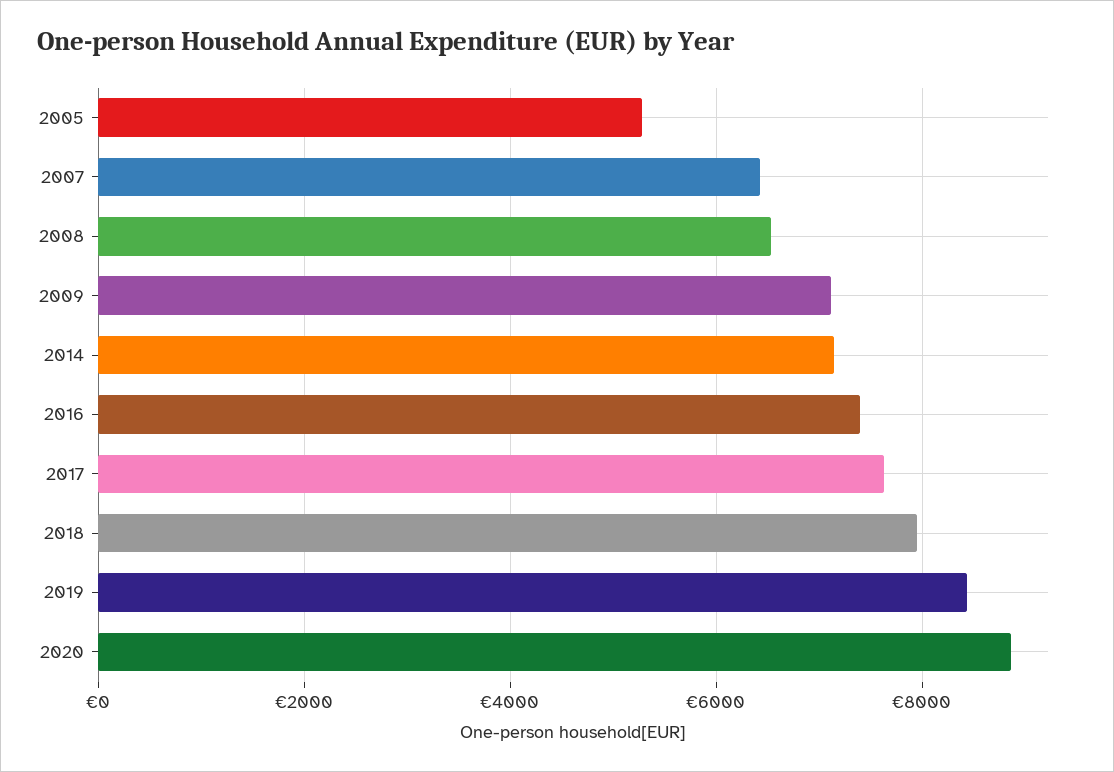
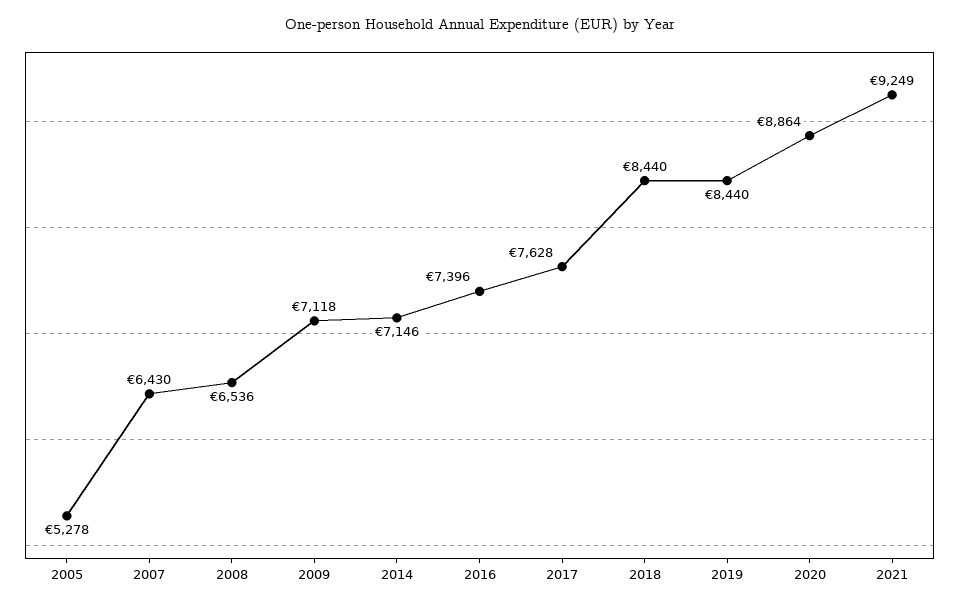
2018: 8000 -> 8440
2021: none -> 9249

